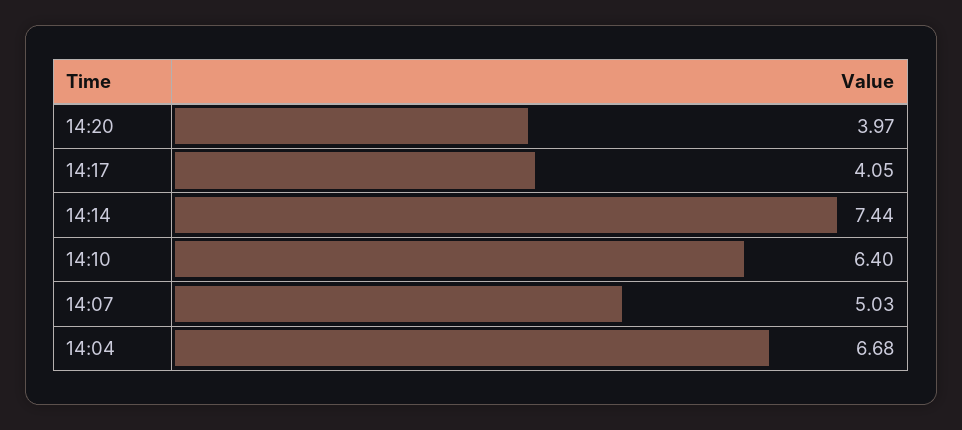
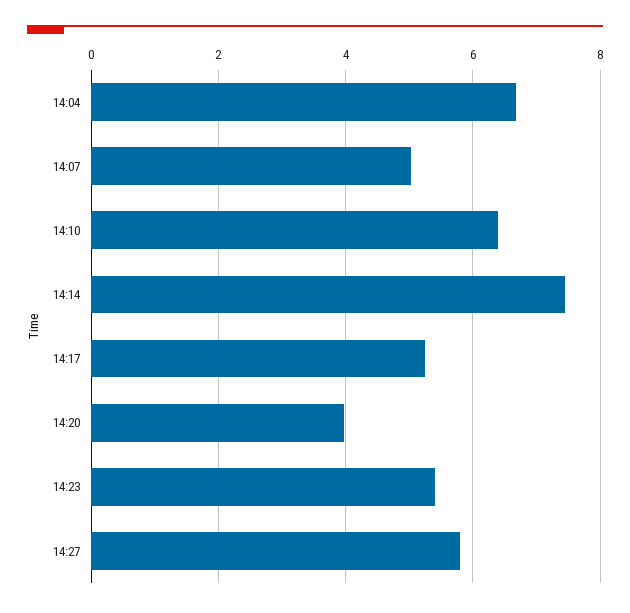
14:17: 4.05 -> 5.2
14:23: none -> 5.4
14:27: none -> 5.8

